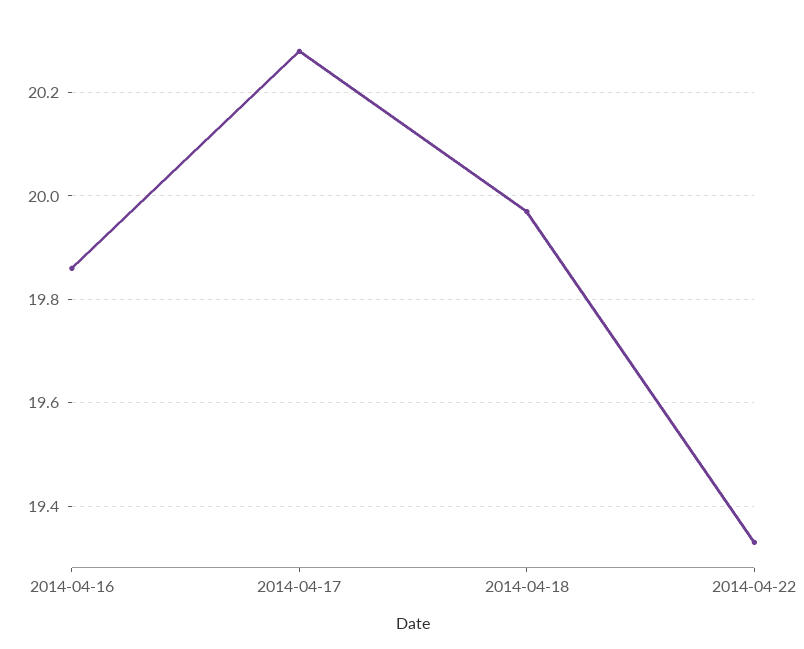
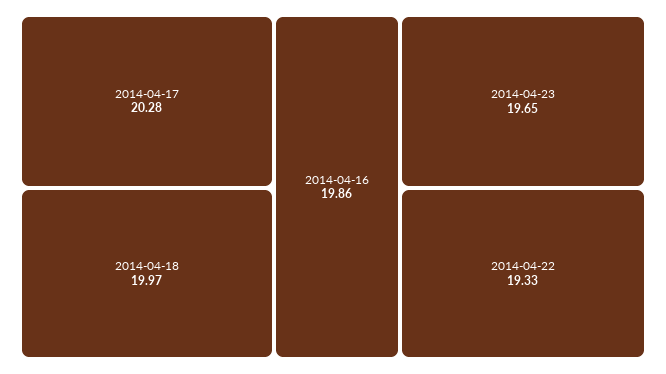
2014-04-23: none -> 19.65

